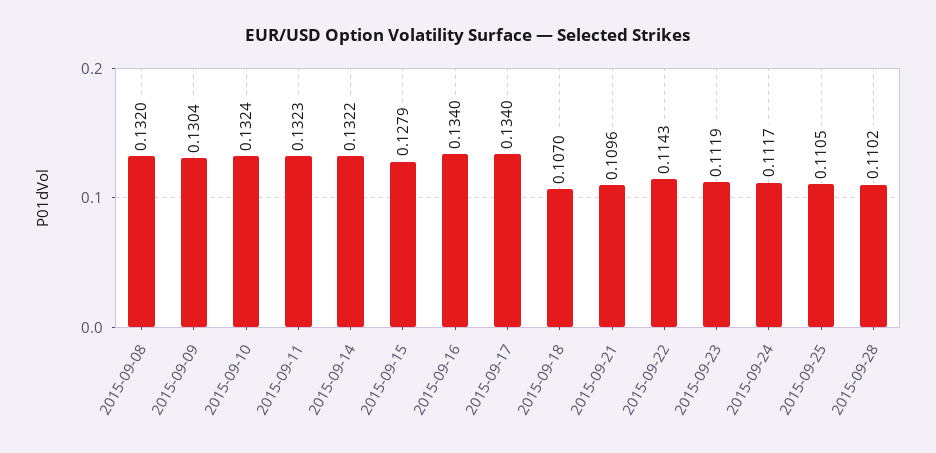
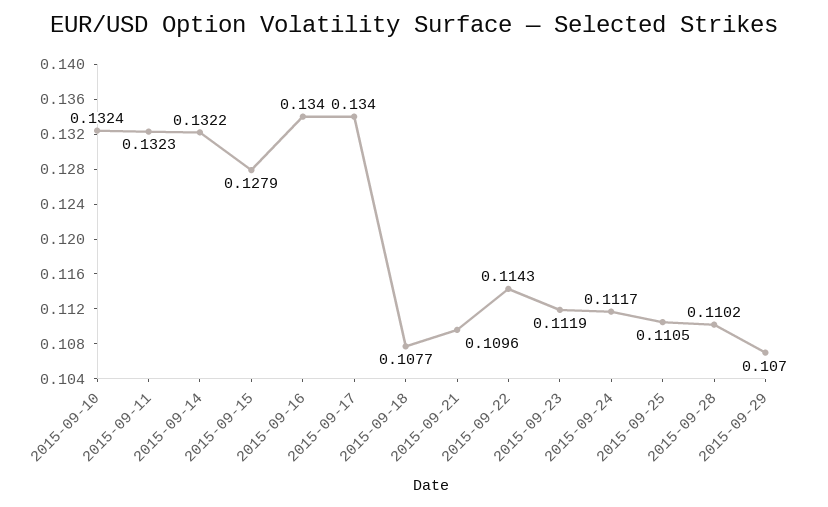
2015-09-08: 0.132 -> none
2015-09-09: 0.1304 -> none
2015-09-18: 0.107 -> 0.1077
2015-09-29: none -> 0.107

